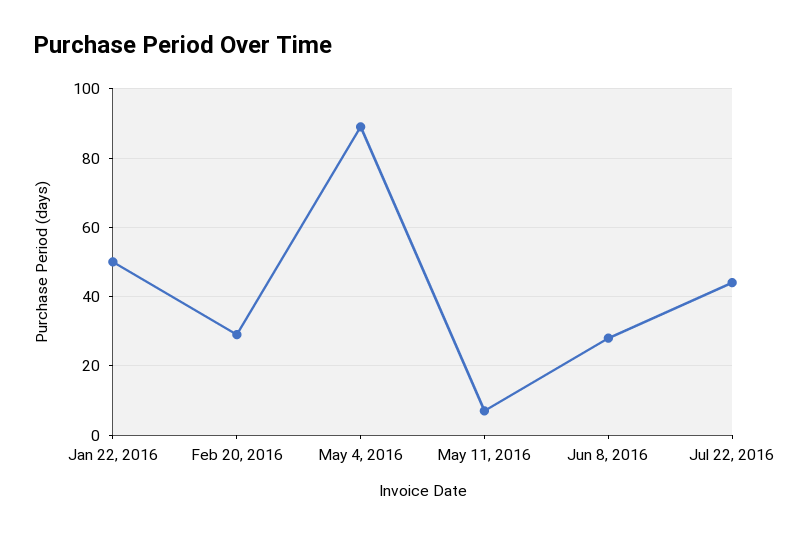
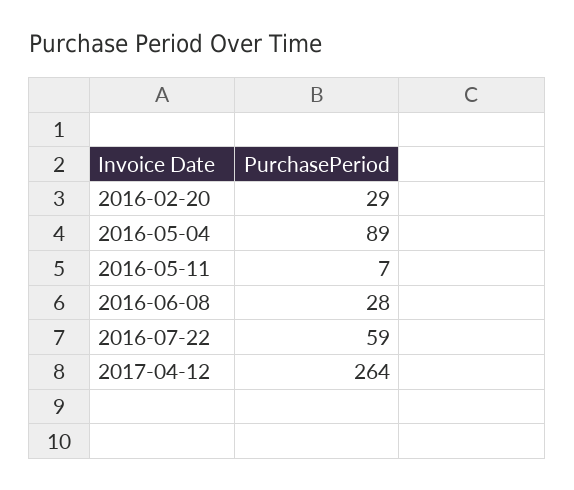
Jan 22, 2016: 50 -> none
Jul 22, 2016: 45 -> 59
2017-04-12: none -> 264

